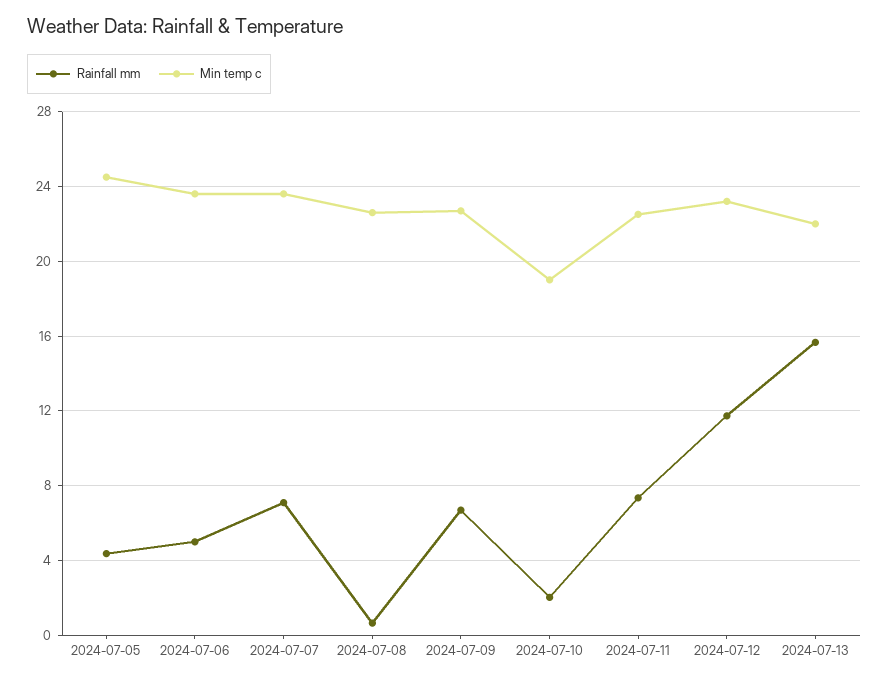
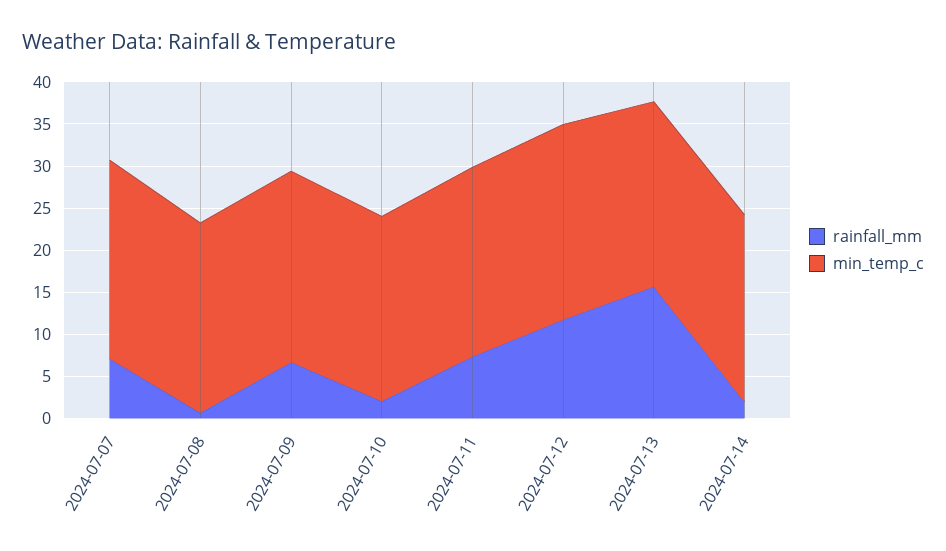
Rainfall mm, 2024-07-05: 4.5 -> none
Min temp c, 2024-07-05: 24.5 -> none
Rainfall mm, 2024-07-06: 5 -> none
Min temp c, 2024-07-06: 23.5 -> none
Min temp c, 2024-07-10: 19 -> 22
Rainfall mm, 2024-07-14: none -> 2
Min temp c, 2024-07-14: none -> 22

